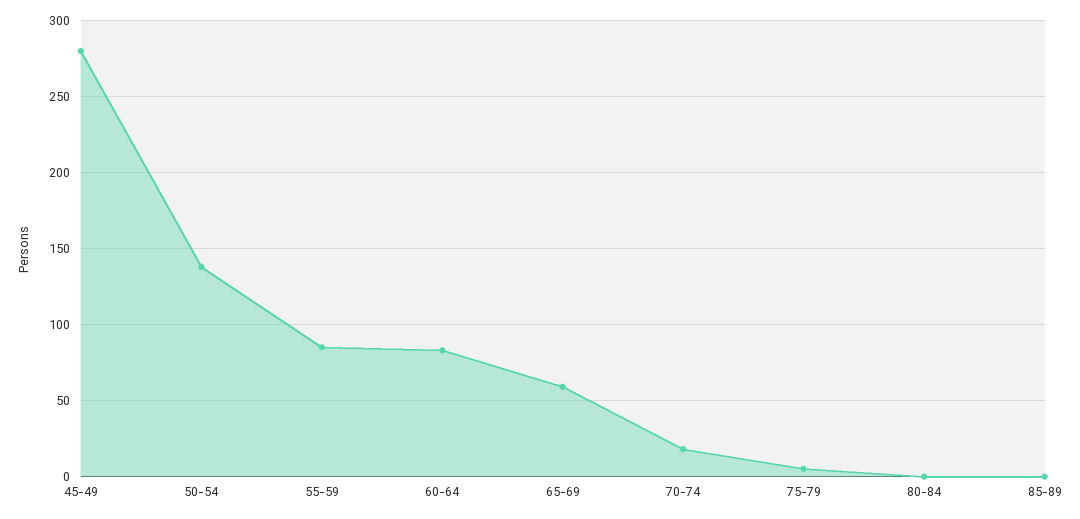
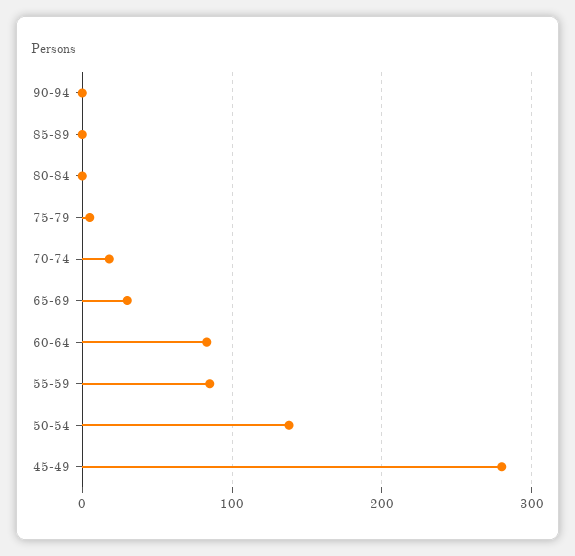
65-69: 60 -> 30
90-94: none -> 0

